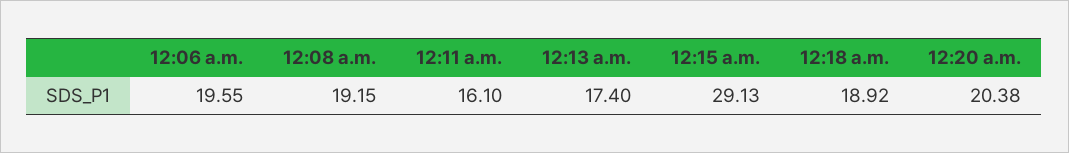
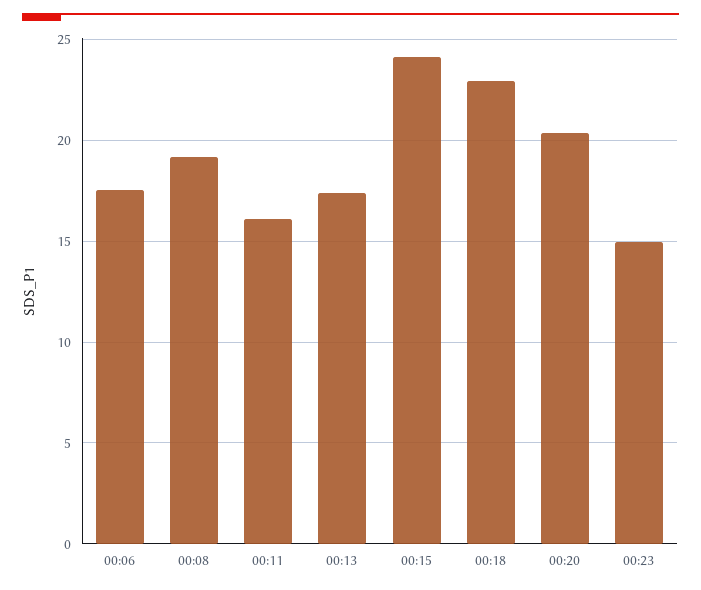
12:06 a.m.: 19.55 -> 17.5
12:15 a.m.: 29.13 -> 24
12:18 a.m.: 18.92 -> 23
00:23: none -> 15

